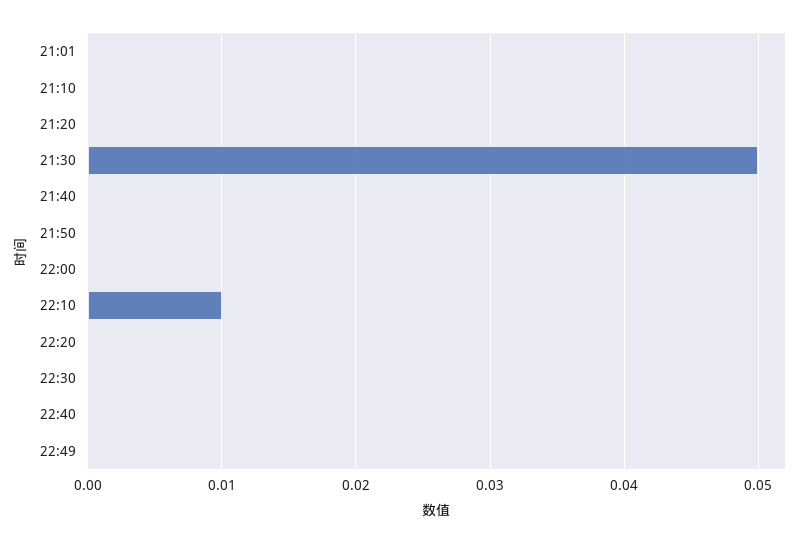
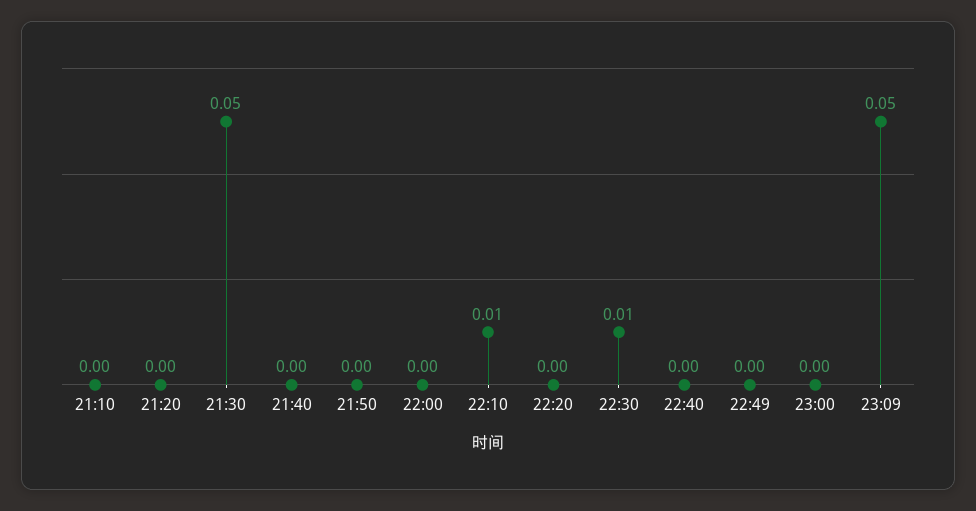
21:01: 0 -> none
22:30: 0 -> 0.01
23:00: none -> 0
23:09: none -> 0.05

